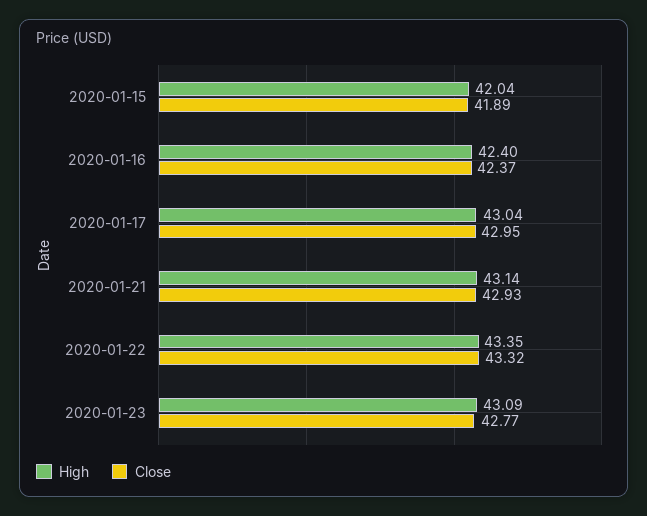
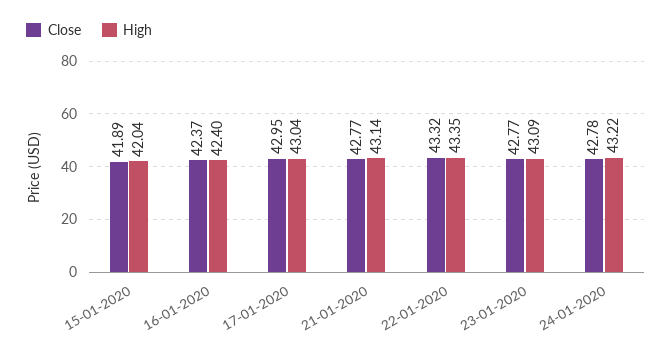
Close, 2020-01-21: 42.93 -> 42.77
Close, 24-01-2020: none -> 42.78
High, 24-01-2020: none -> 43.22

